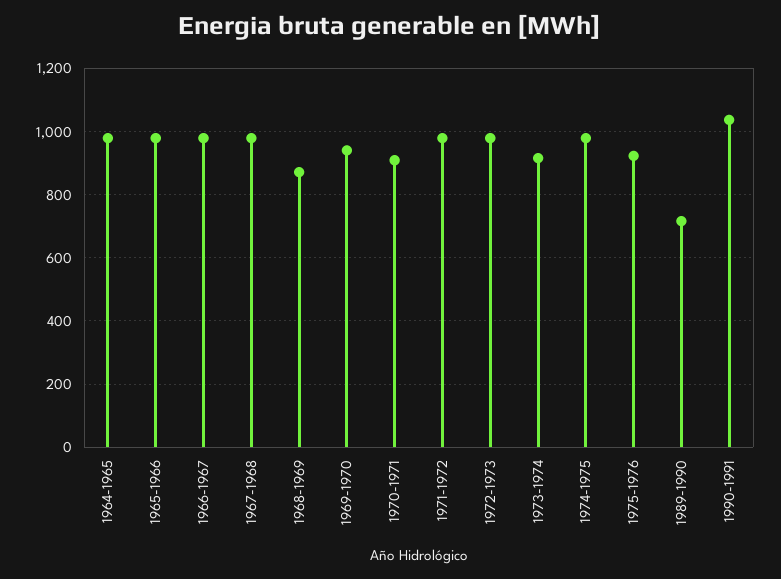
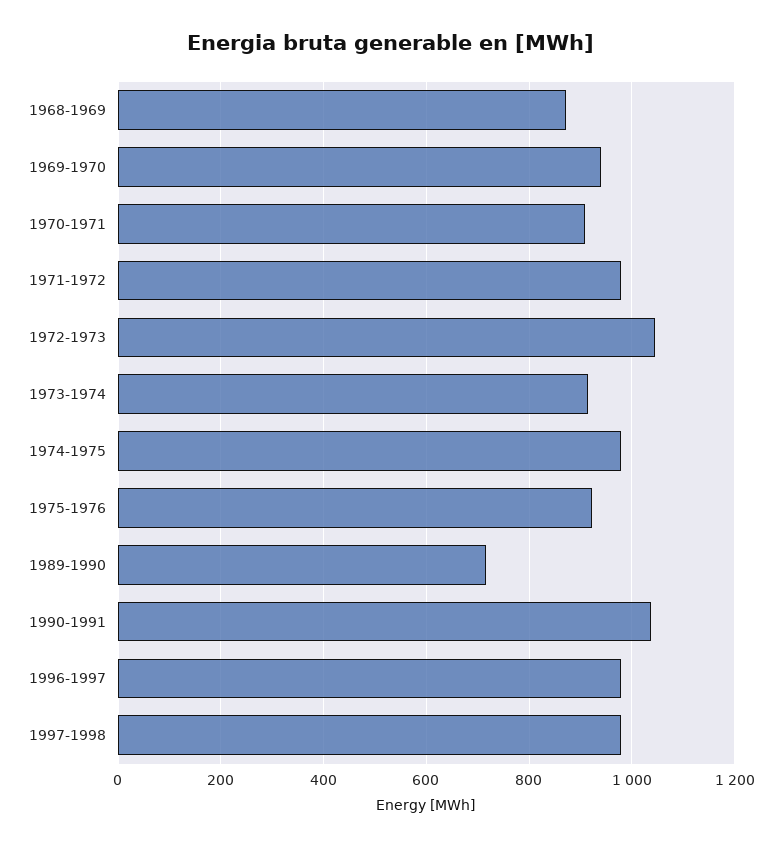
1964-1965: 980 -> none
1965-1966: 980 -> none
1966-1967: 980 -> none
1967-1968: 980 -> none
1972-1973: 980 -> 1040
1996-1997: none -> 980
1997-1998: none -> 980

